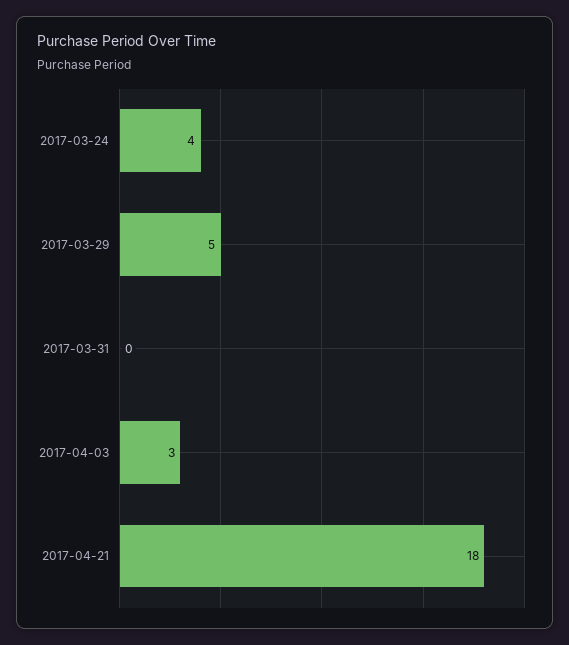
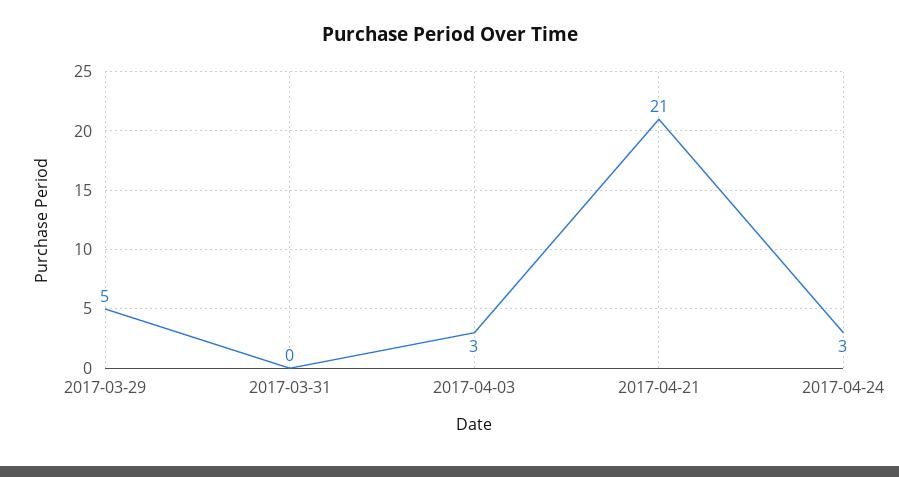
2017-03-24: 4 -> none
2017-04-21: 18 -> 21
2017-04-24: none -> 3

